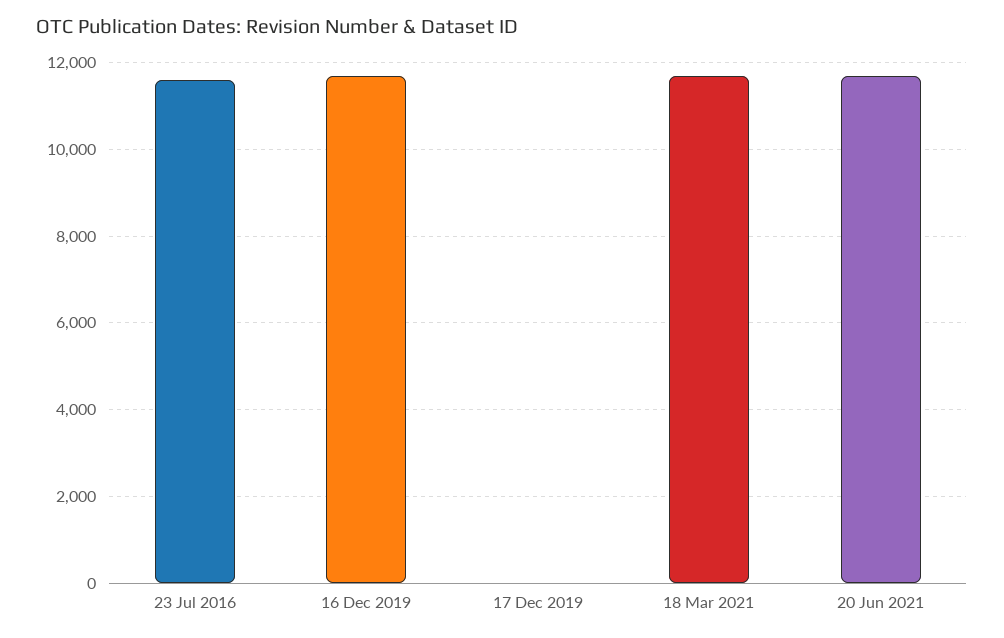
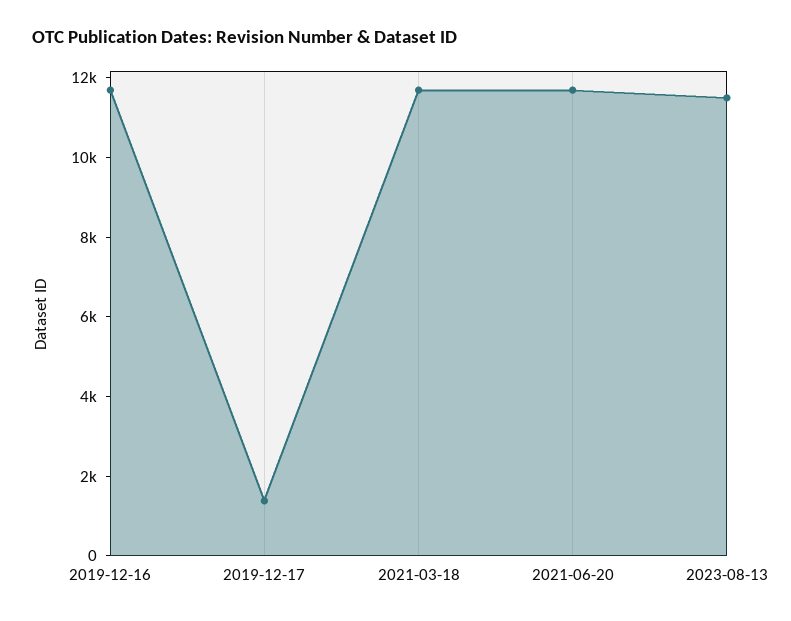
23 Jul 2016: 11600 -> none
17 Dec 2019: 0 -> 1500
2023-08-13: none -> 11500

